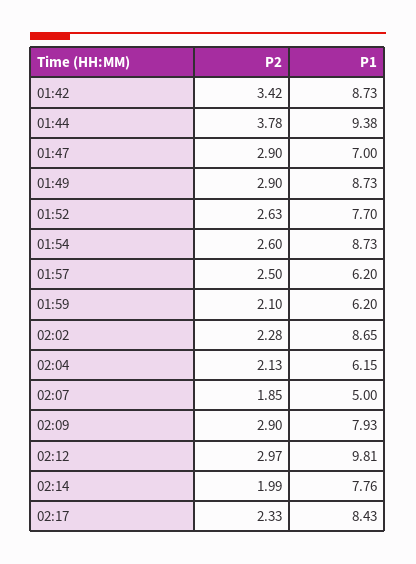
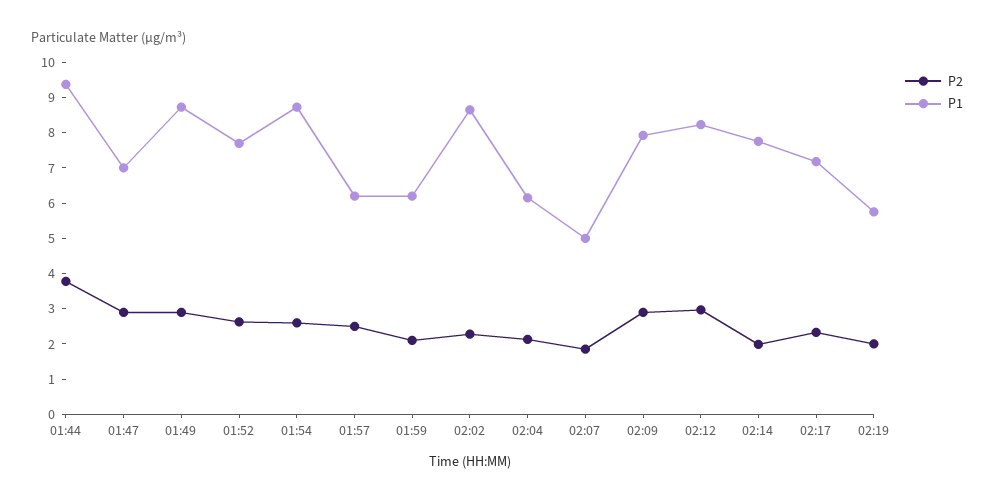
P2, 01:42: 3.42 -> none
P1, 01:42: 8.73 -> none
P1, 02:12: 9.81 -> 8.25
P1, 02:17: 8.43 -> 7.25
P2, 02:19: none -> 2
P1, 02:19: none -> 5.75

